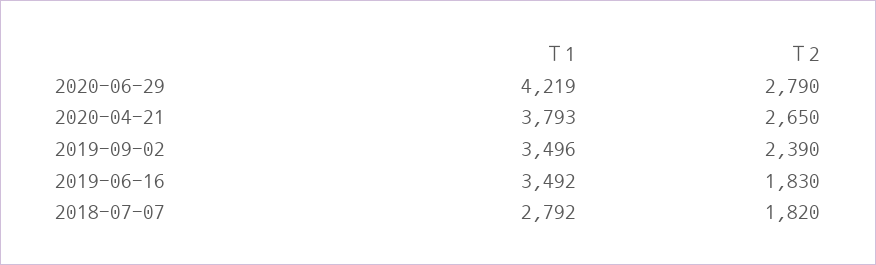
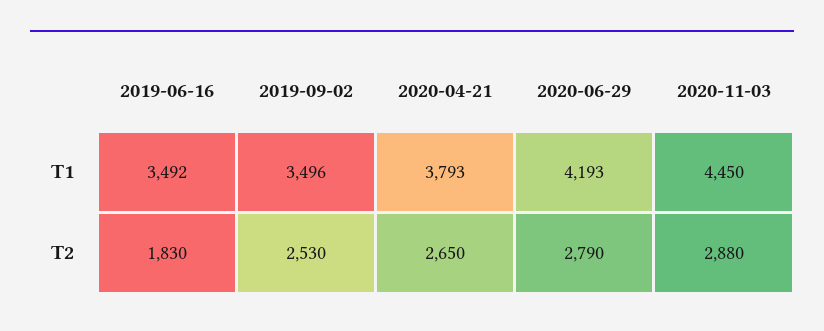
Т1, 2020-06-29: 4219 -> 4193
Т2, 2019-09-02: 2390 -> 2530
Т1, 2018-07-07: 2792 -> none
Т2, 2018-07-07: 1820 -> none
Т1, 2020-11-03: none -> 4450
Т2, 2020-11-03: none -> 2880

